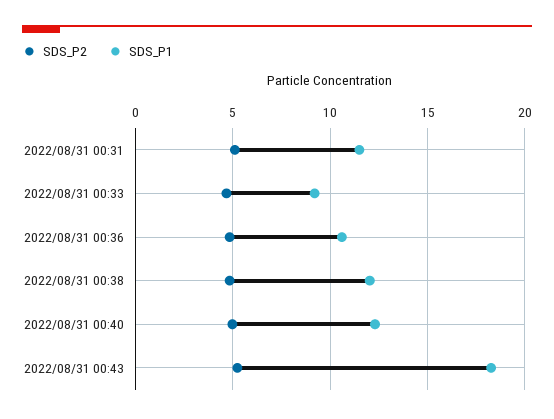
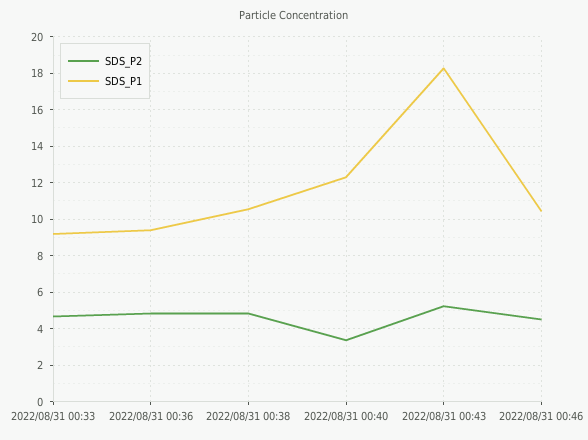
SDS_P2, 2022/08/31 00:31: 5 -> none
SDS_P1, 2022/08/31 00:31: 11.5 -> none
SDS_P1, 2022/08/31 00:36: 10.5 -> 9.5
SDS_P1, 2022/08/31 00:38: 12 -> 10.5
SDS_P2, 2022/08/31 00:40: 5 -> 3.5
SDS_P2, 2022/08/31 00:46: none -> 4.5
SDS_P1, 2022/08/31 00:46: none -> 10.5

